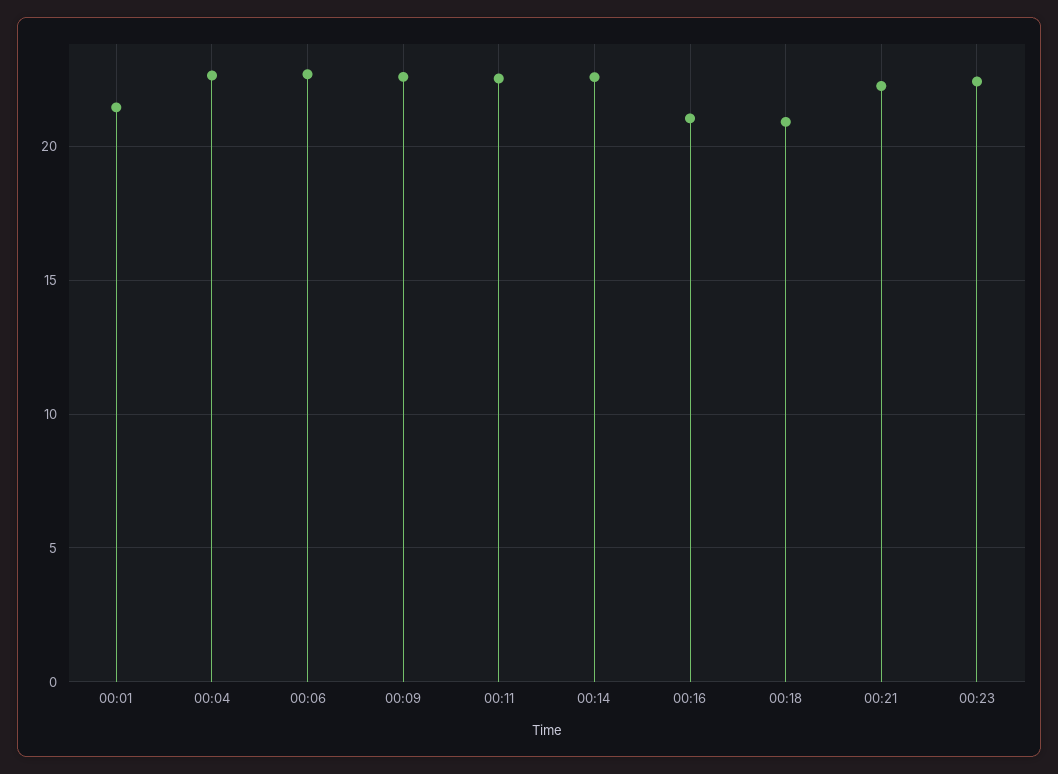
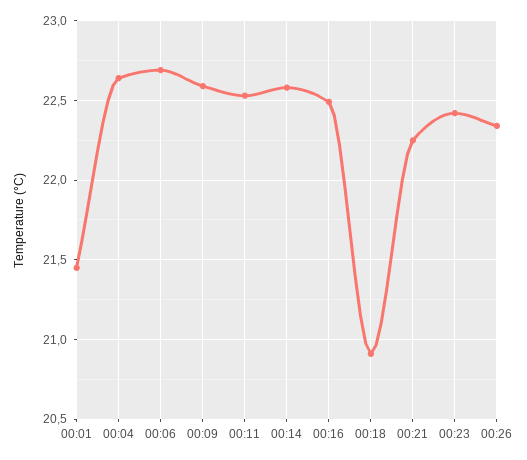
00:16: 21 -> 22.5
00:26: none -> 22.35

